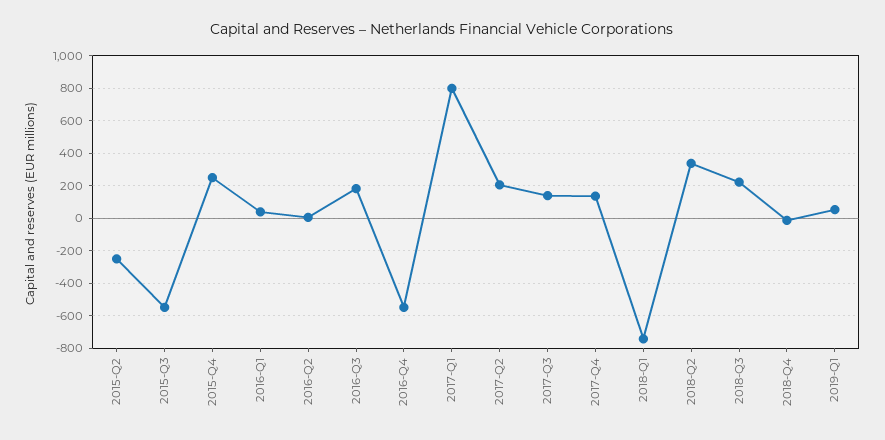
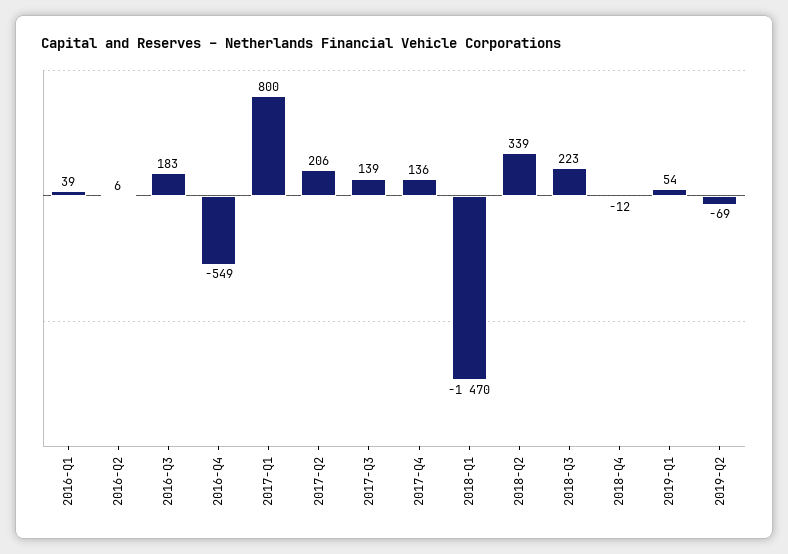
2015-Q2: -250 -> none
2015-Q3: -550 -> none
2015-Q4: 250 -> none
2018-Q1: -750 -> -1470
2019-Q2: none -> -69

